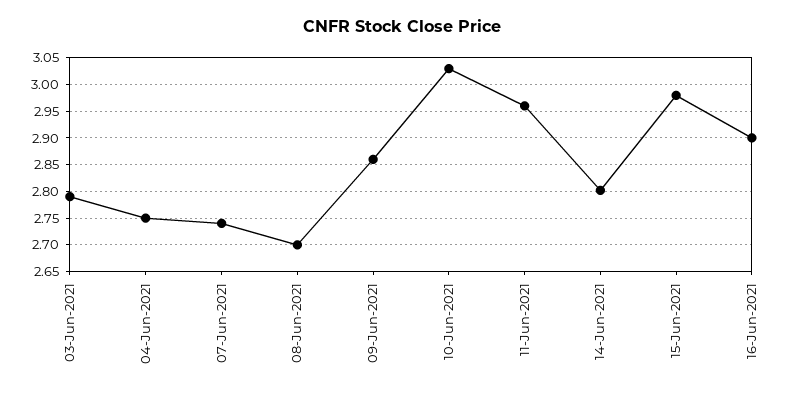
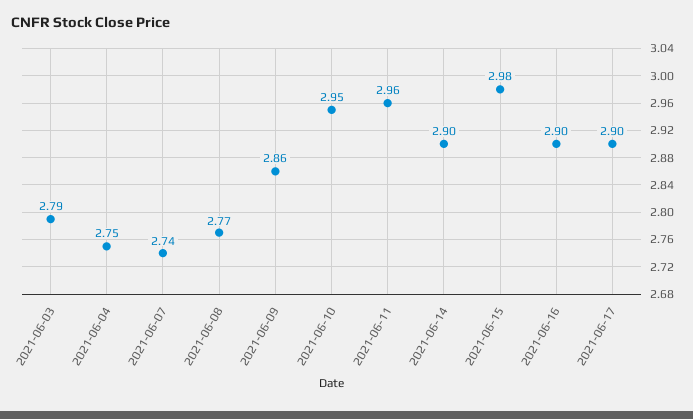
08-Jun-2021: 2.7 -> 2.77
10-Jun-2021: 3.025 -> 2.95
14-Jun-2021: 2.8 -> 2.9
2021-06-17: none -> 2.9

